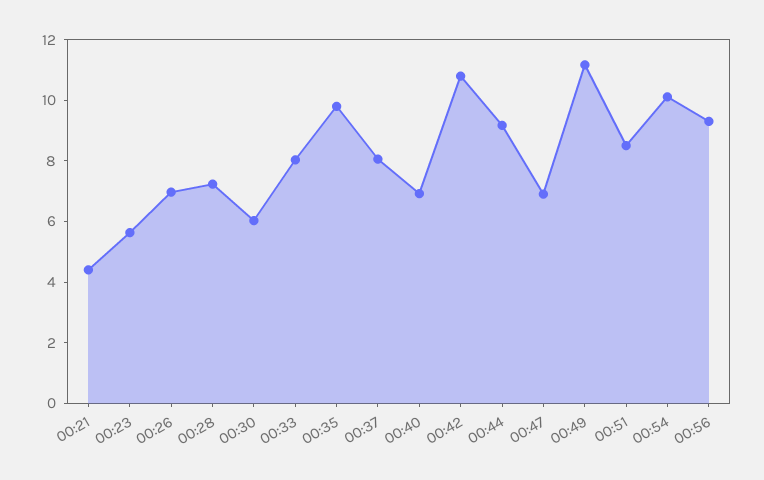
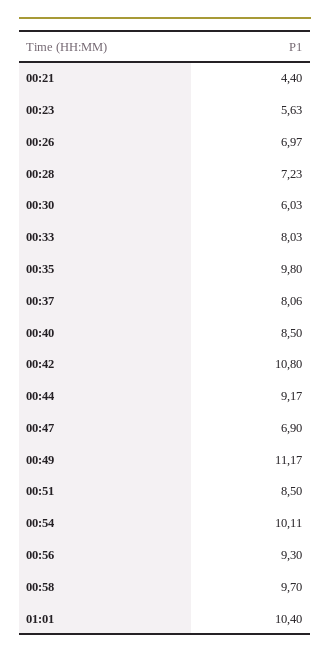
00:40: 7 -> 8.5
00:58: none -> 9.7
01:01: none -> 10.4

